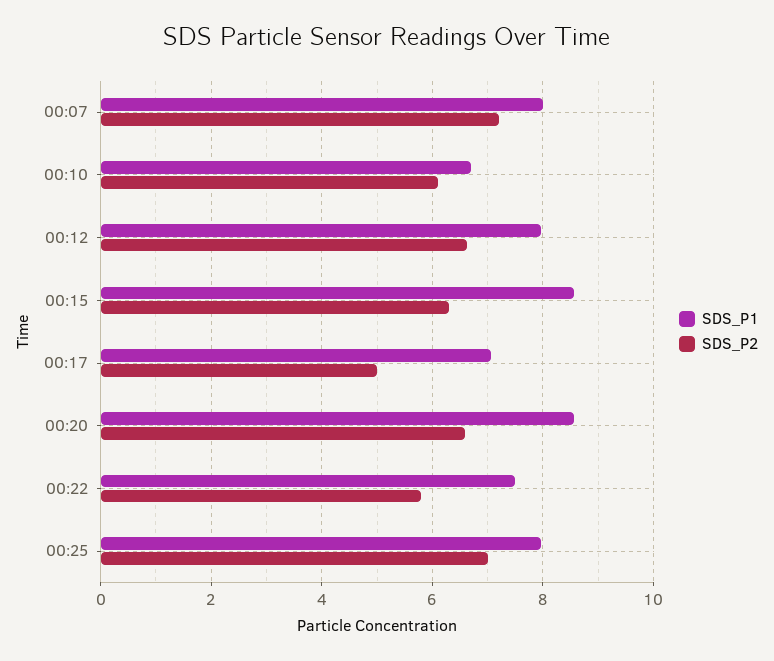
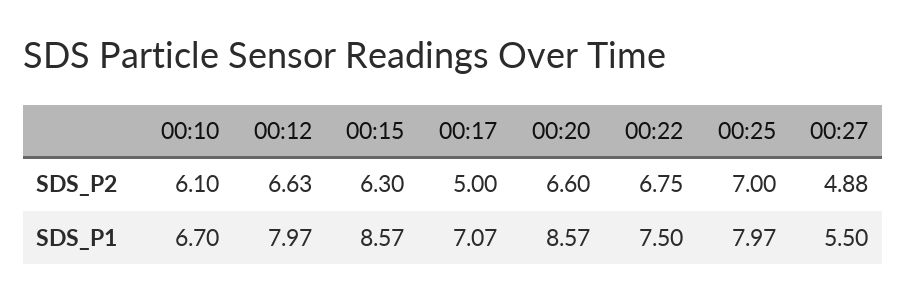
SDS_P1, 00:07: 8 -> none
SDS_P2, 00:07: 7.2 -> none
SDS_P2, 00:22: 5.8 -> 6.75
SDS_P2, 00:27: none -> 4.88
SDS_P1, 00:27: none -> 5.5

